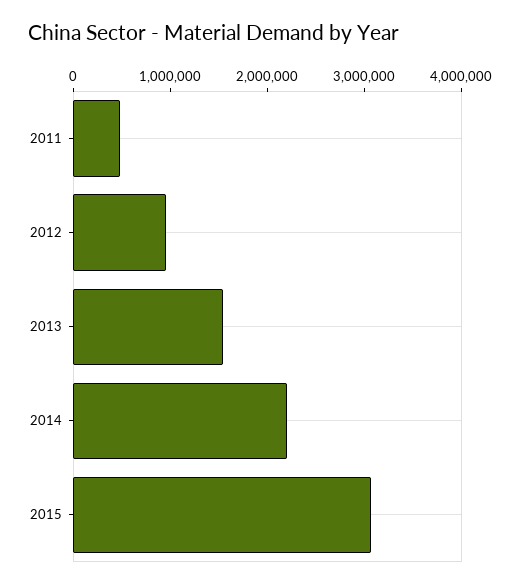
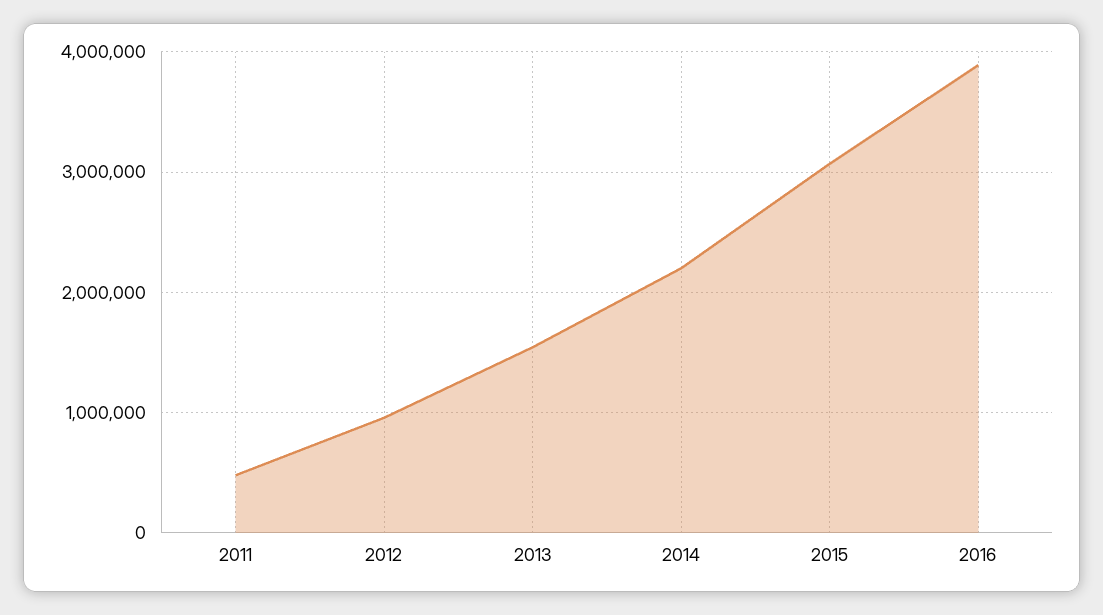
2016: none -> 3900000

